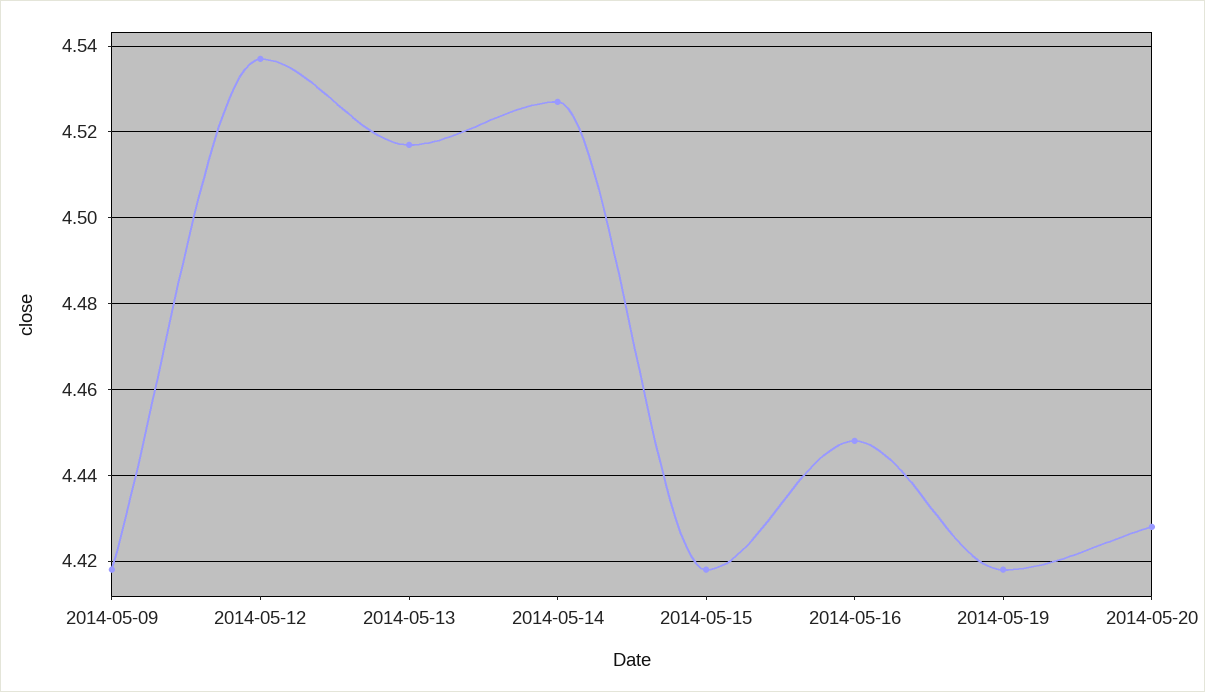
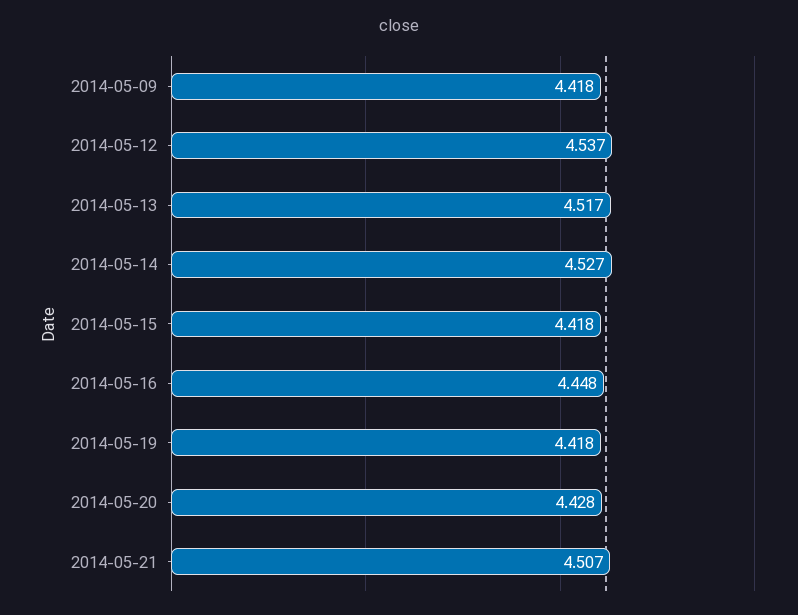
2014-05-21: none -> 4.507

